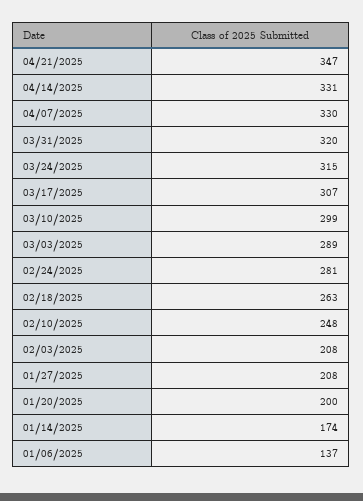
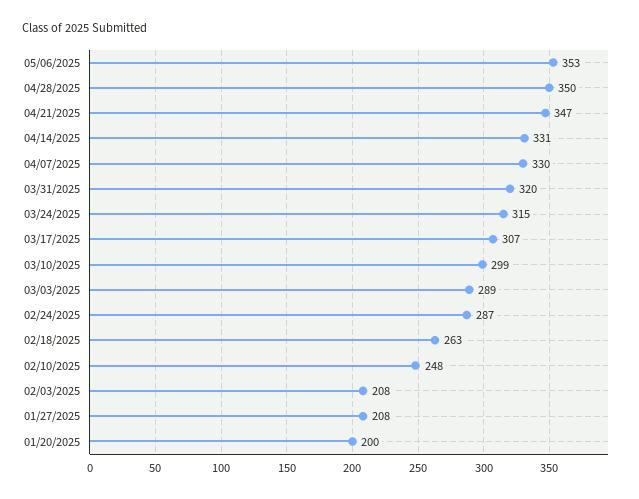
02/24/2025: 281 -> 287
01/14/2025: 174 -> none
01/06/2025: 137 -> none
05/06/2025: none -> 353
04/28/2025: none -> 350

